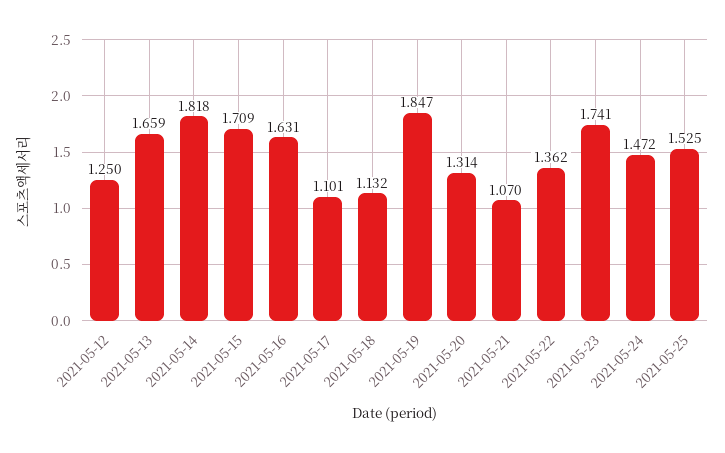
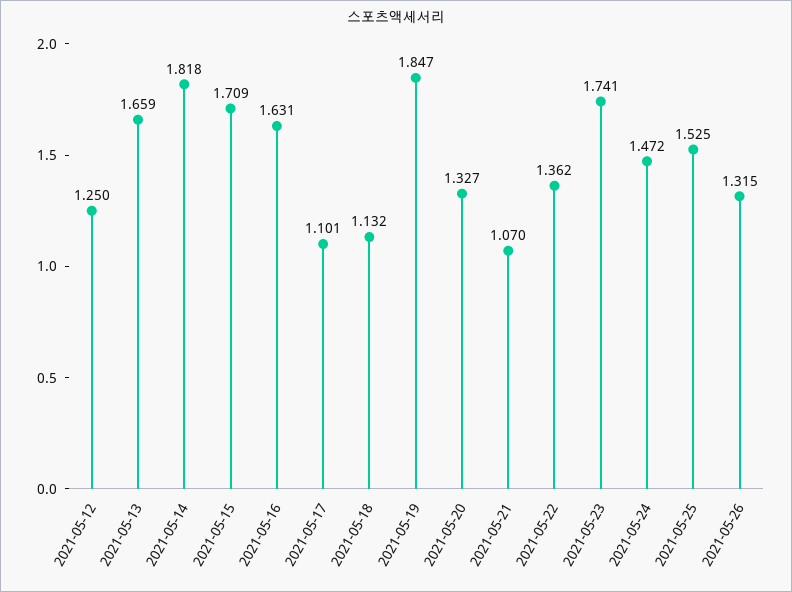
2021-05-20: 1.314 -> 1.327
2021-05-26: none -> 1.315

